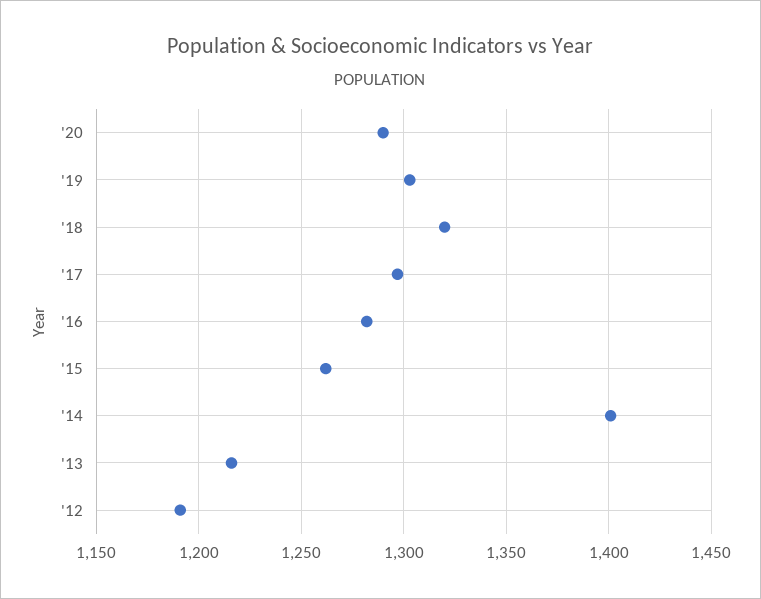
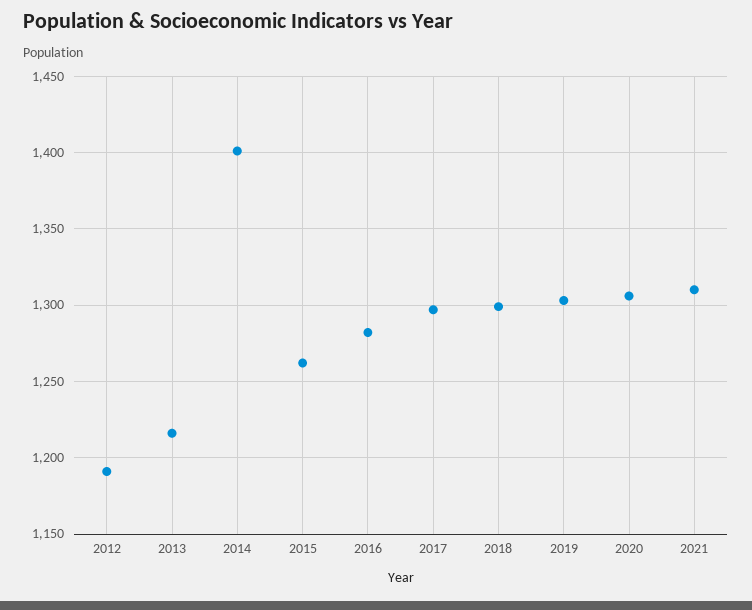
'20: 1290 -> 1305
'18: 1320 -> 1300
2021: none -> 1310

